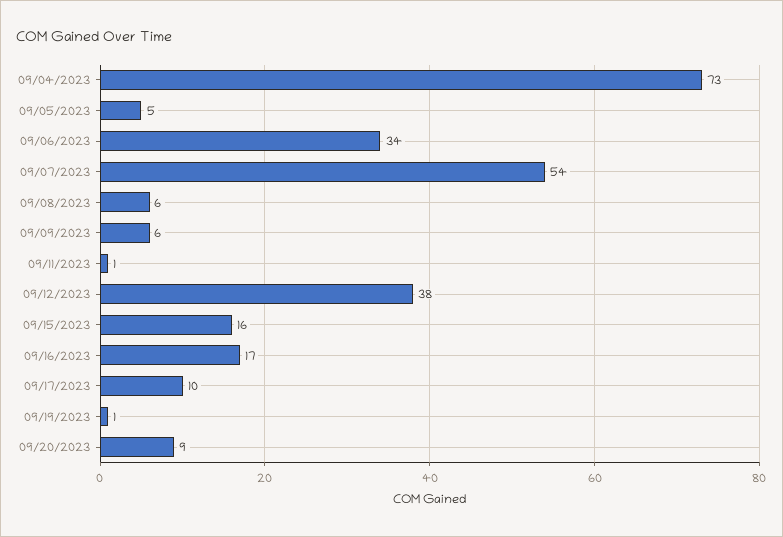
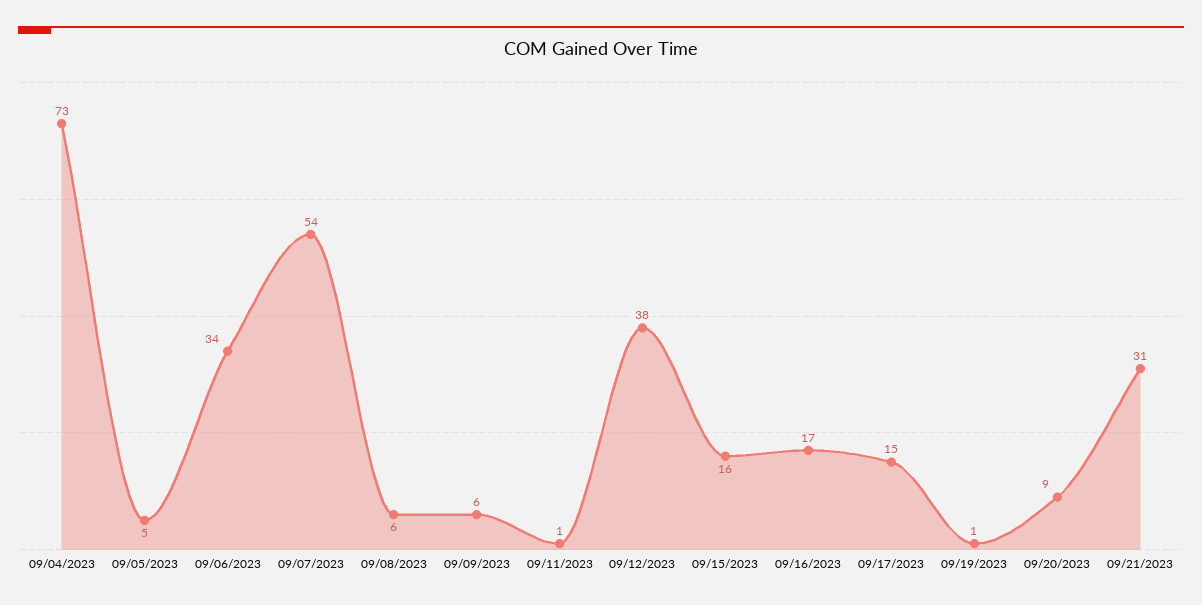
09/17/2023: 10 -> 15
09/21/2023: none -> 31

